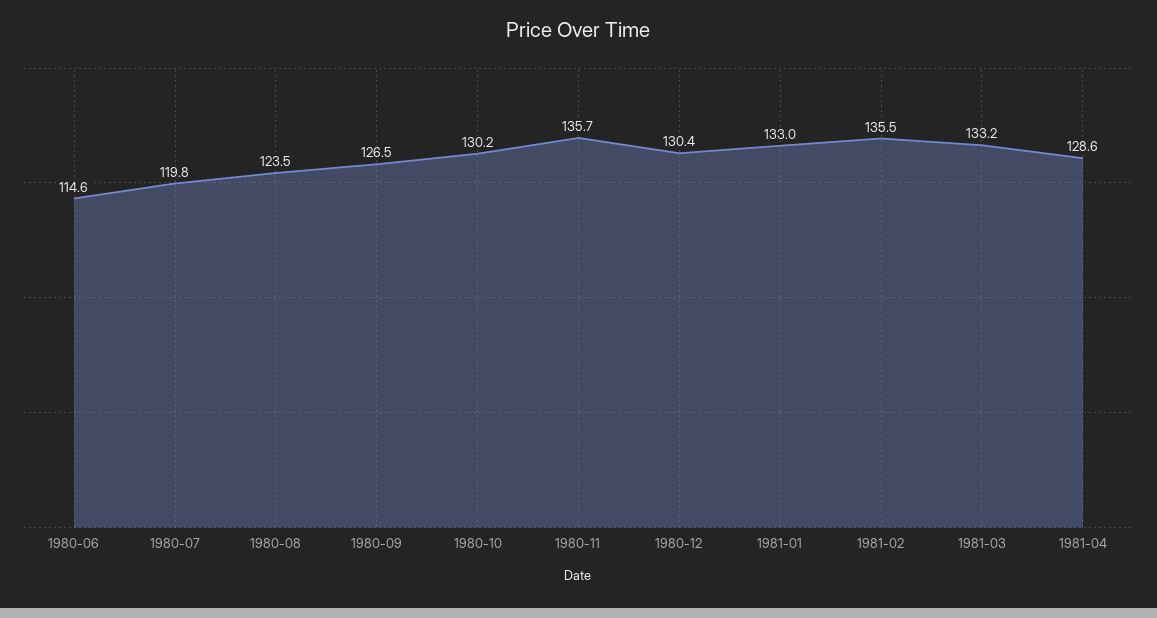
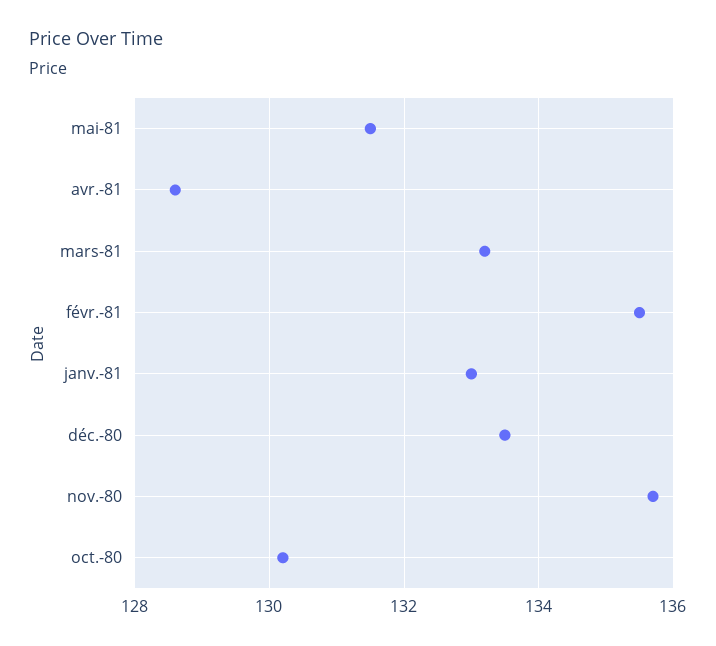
1980-06: 114.6 -> none
1980-07: 119.8 -> none
1980-08: 123.5 -> none
1980-09: 126.5 -> none
1980-12: 130.4 -> 133.5
mai-81: none -> 131.5

